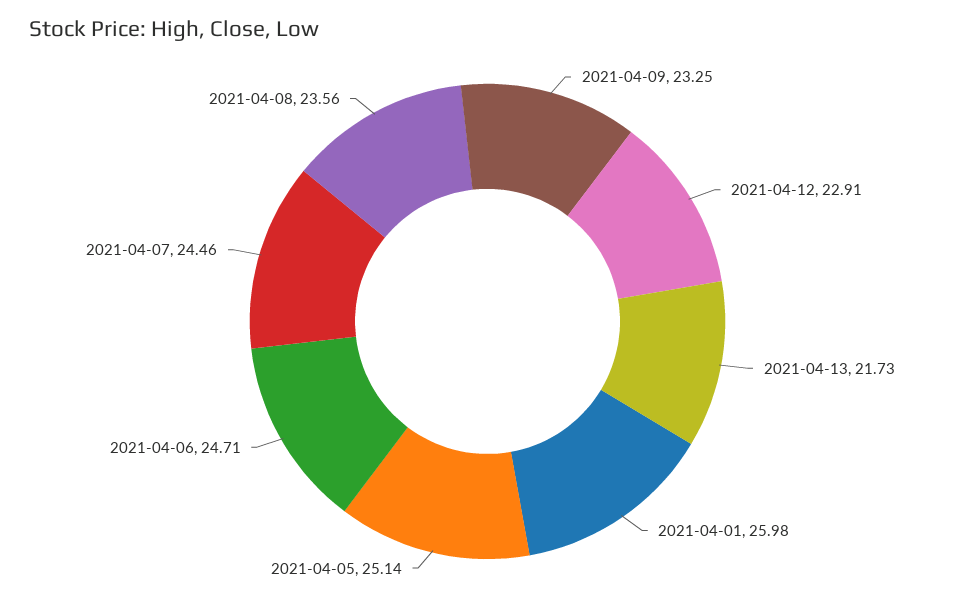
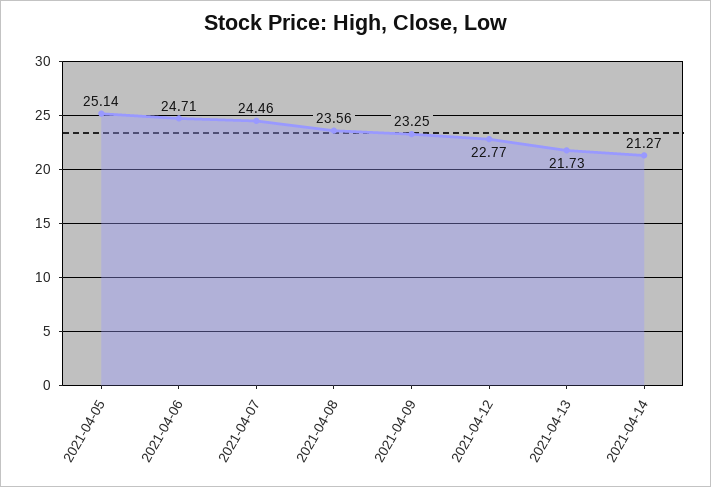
2021-04-12: 22.91 -> 22.77
2021-04-01: 25.98 -> none
2021-04-14: none -> 21.27

